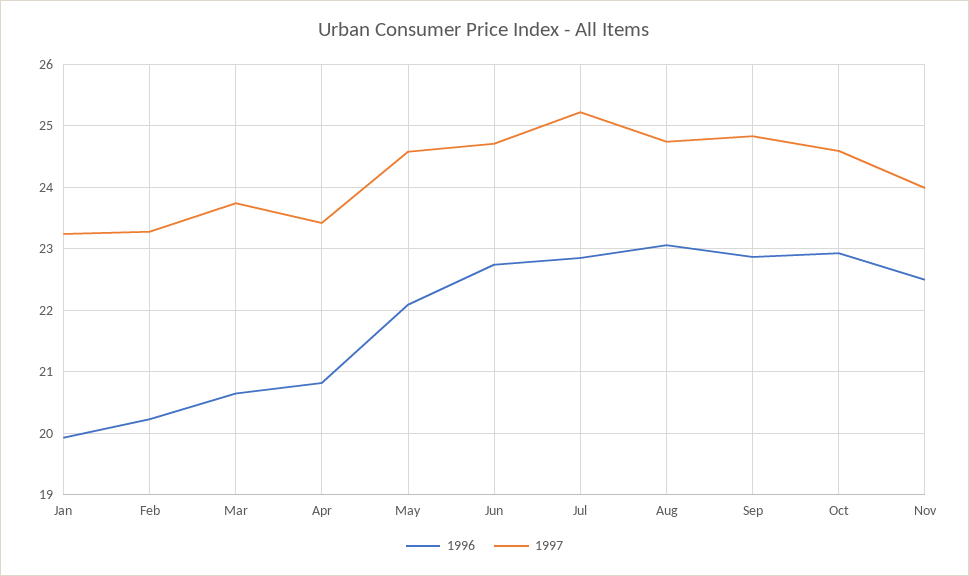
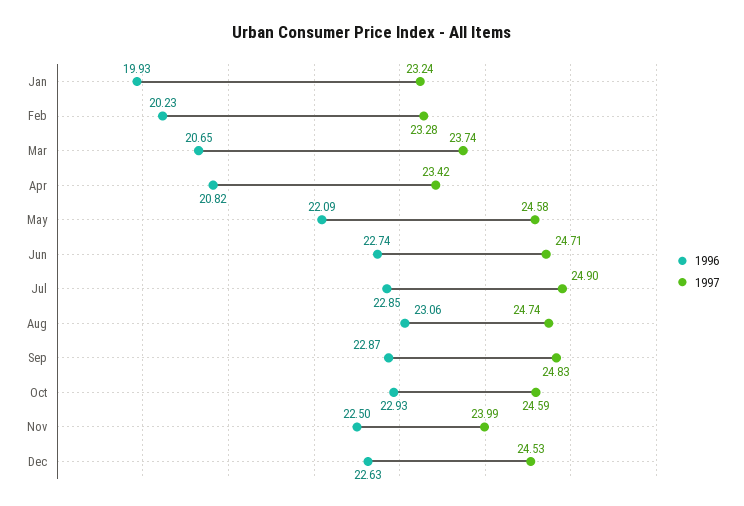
1997, Jul: 25.2 -> 24.9
1996, Dec: none -> 22.63
1997, Dec: none -> 24.53

